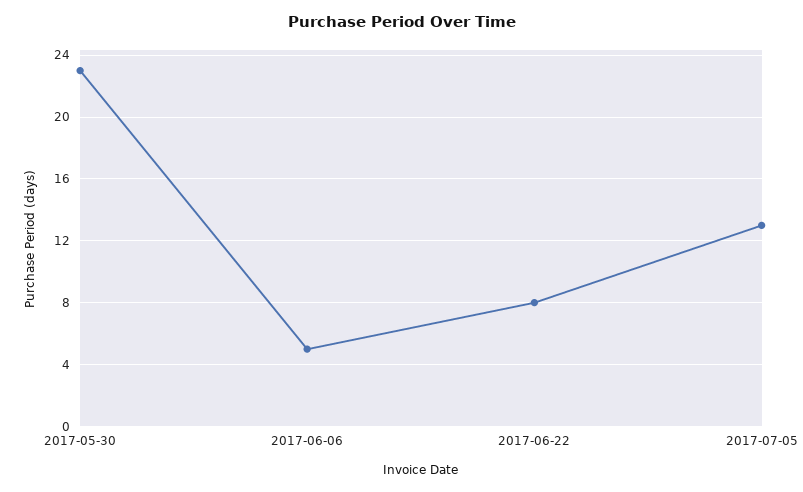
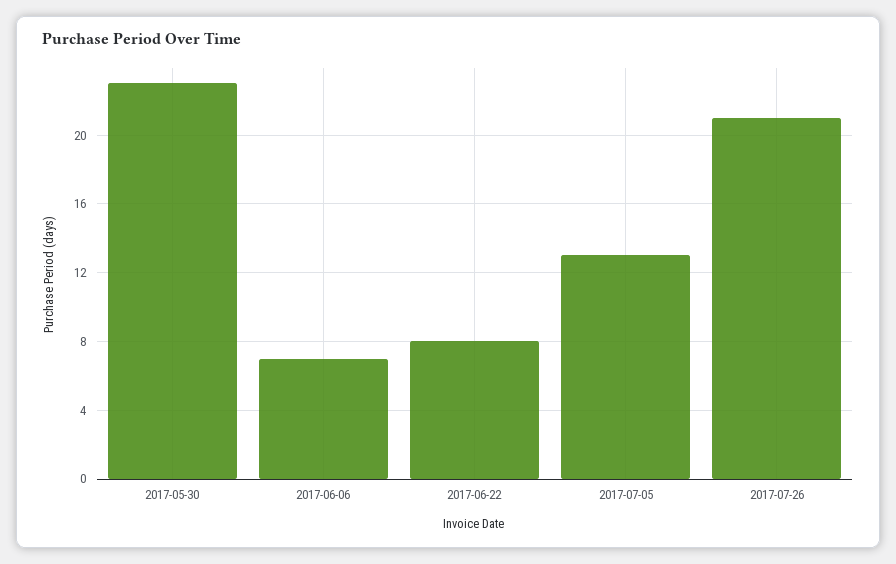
2017-06-06: 5 -> 7
2017-07-26: none -> 21

